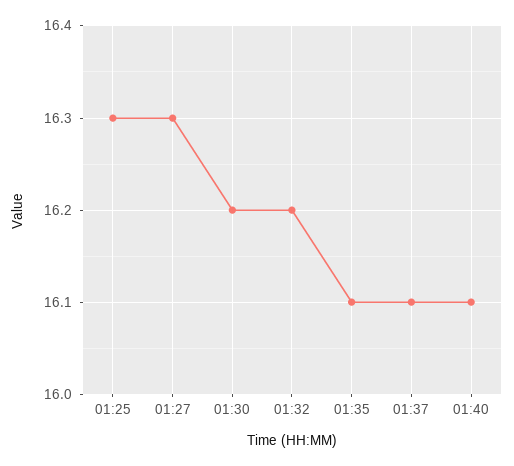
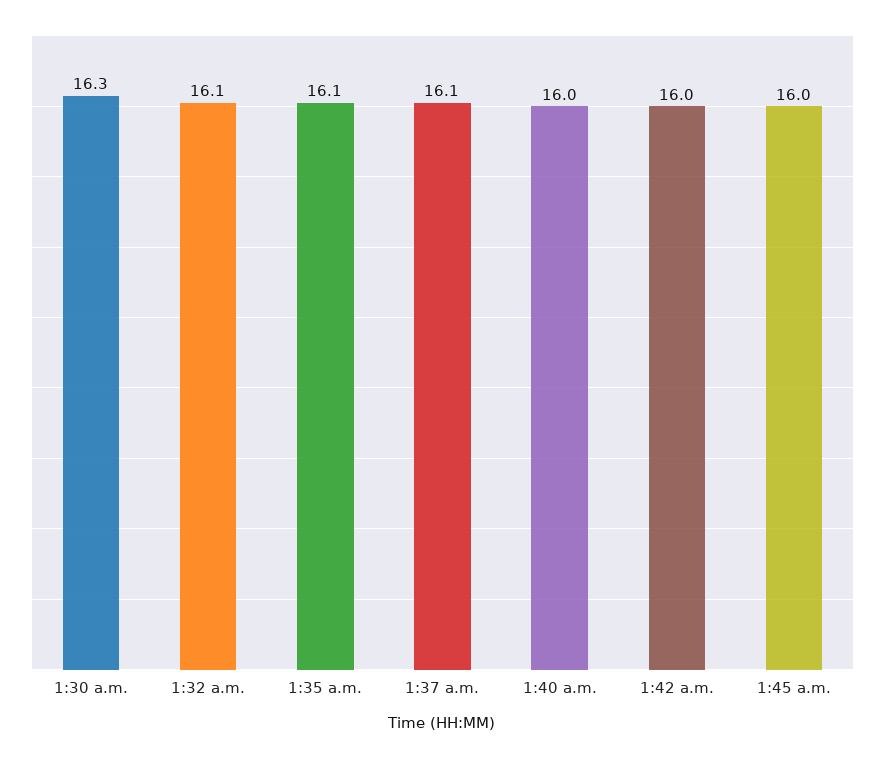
01:25: 16.3 -> none
01:27: 16.3 -> none
01:30: 16.2 -> 16.3
01:32: 16.2 -> 16.1
01:40: 16.1 -> 16
1:42 a.m.: none -> 16
1:45 a.m.: none -> 16

